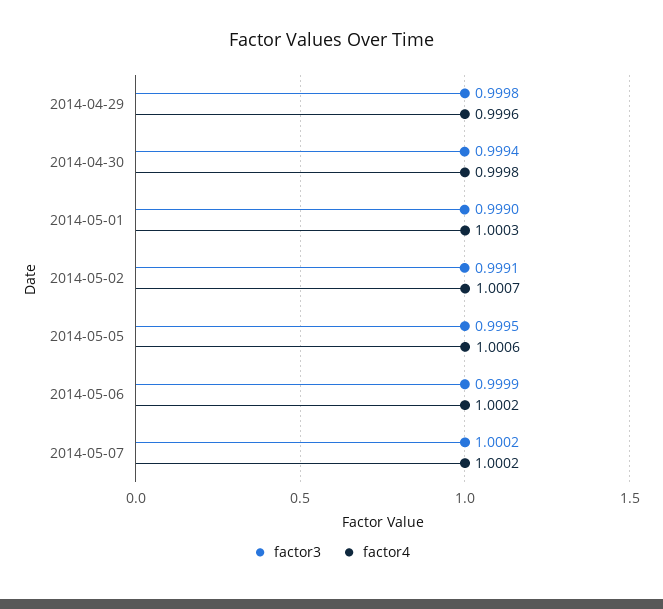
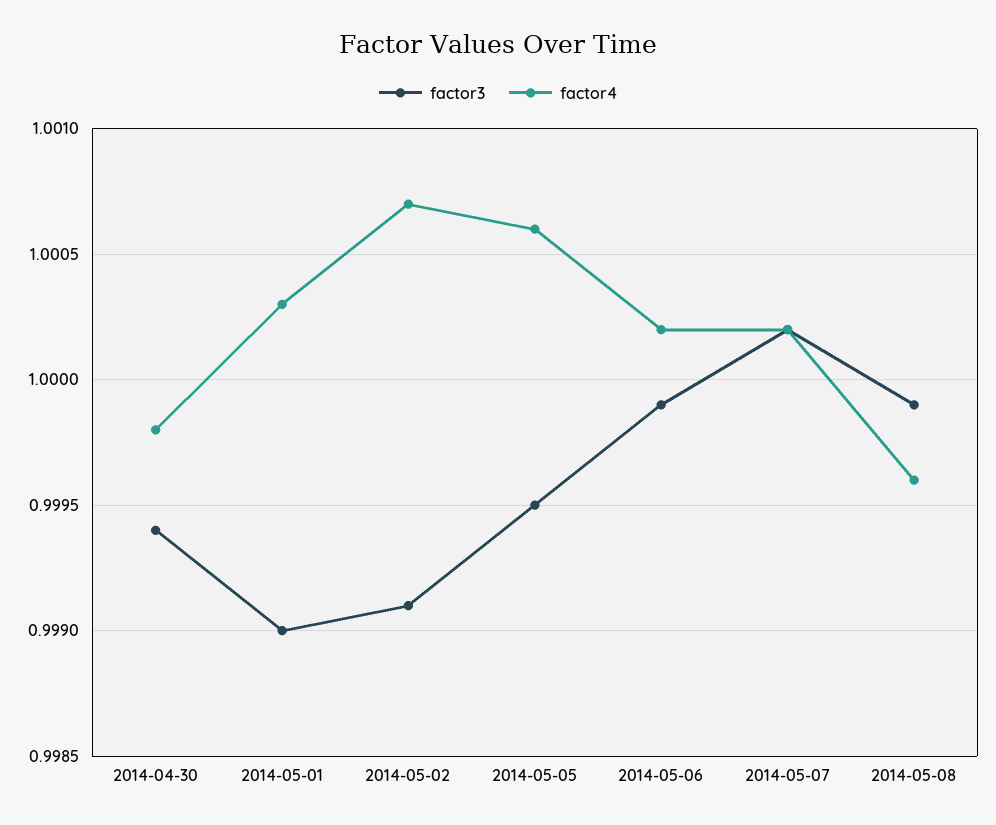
factor3, 2014-04-29: 0.9998 -> none
factor4, 2014-04-29: 0.9996 -> none
factor3, 2014-05-08: none -> 0.9999
factor4, 2014-05-08: none -> 0.9996

